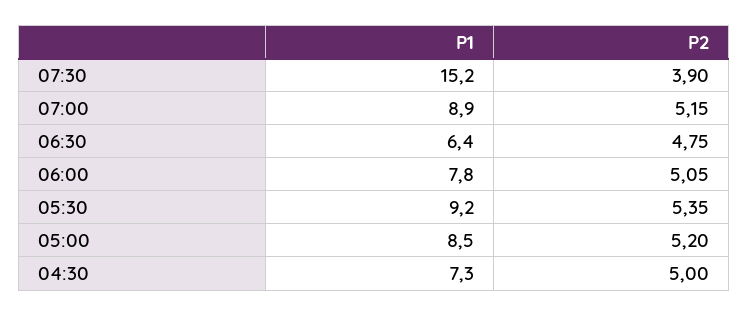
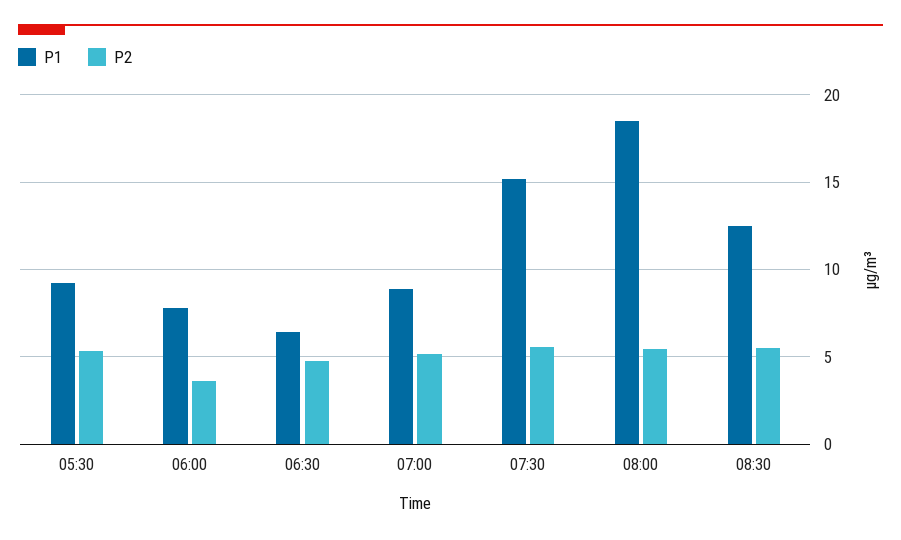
P2, 07:30: 3.9 -> 5.5
P2, 06:00: 5.05 -> 3.5
P1, 05:00: 8.5 -> none
P2, 05:00: 5.2 -> none
P1, 04:30: 7.3 -> none
P2, 04:30: 5 -> none
P1, 08:00: none -> 18.5
P2, 08:00: none -> 5.5
P1, 08:30: none -> 12.5
P2, 08:30: none -> 5.5

